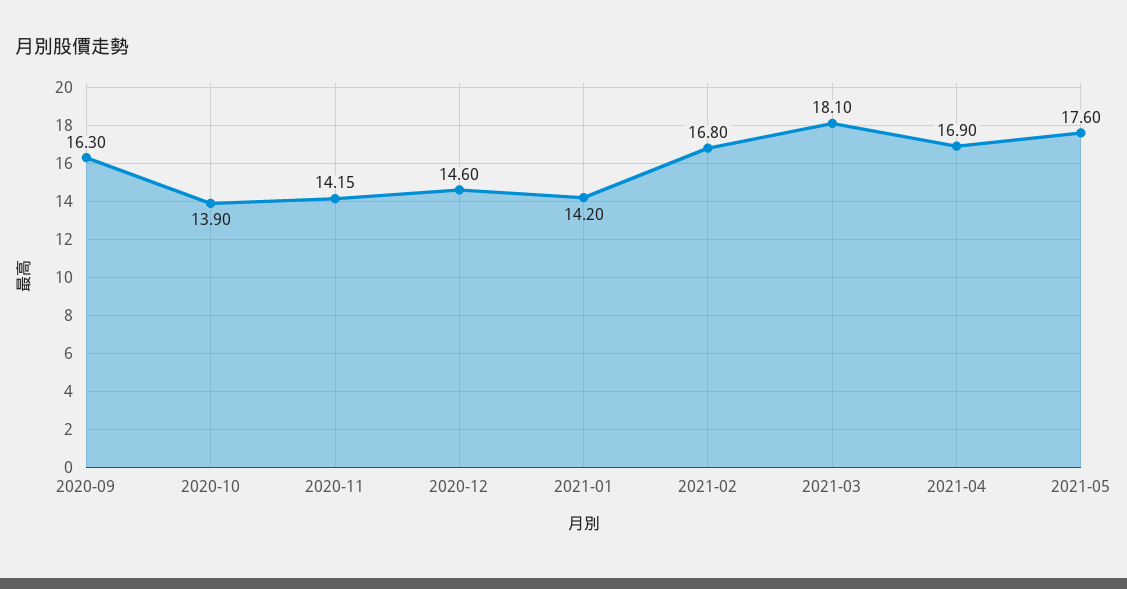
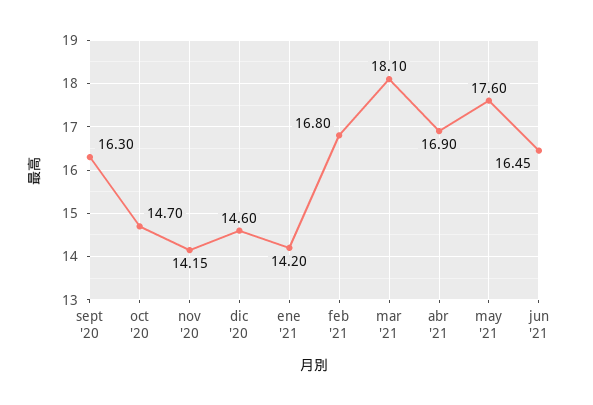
2020-10: 13.9 -> 14.7
jun '21: none -> 16.45

